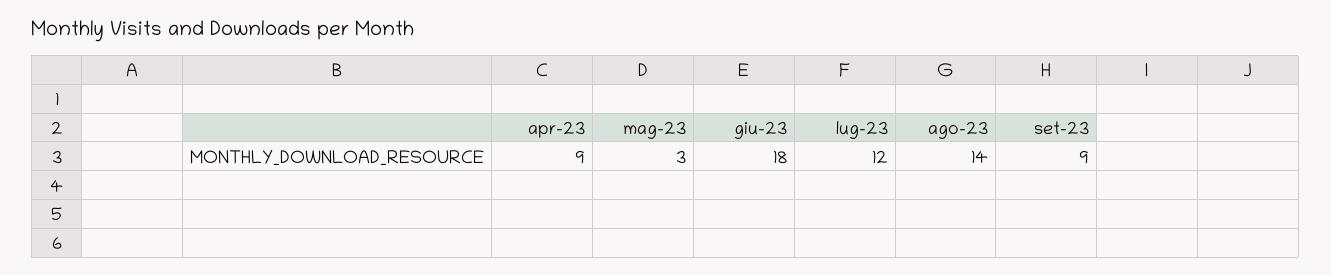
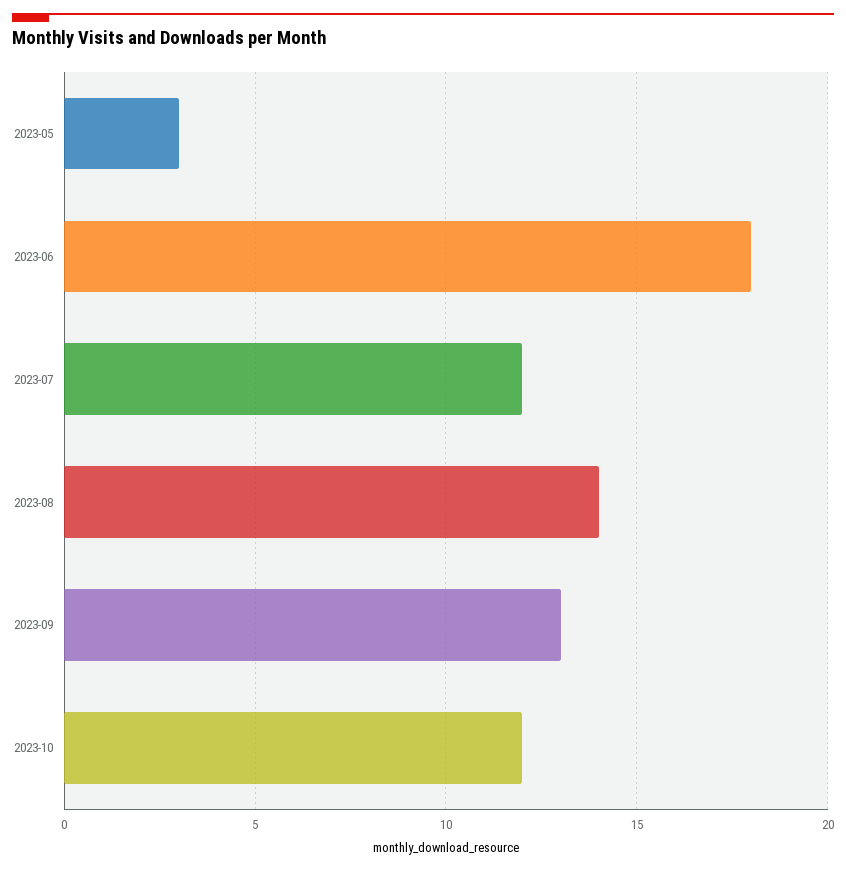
apr-23: 9 -> none
set-23: 9 -> 13
2023-10: none -> 12

